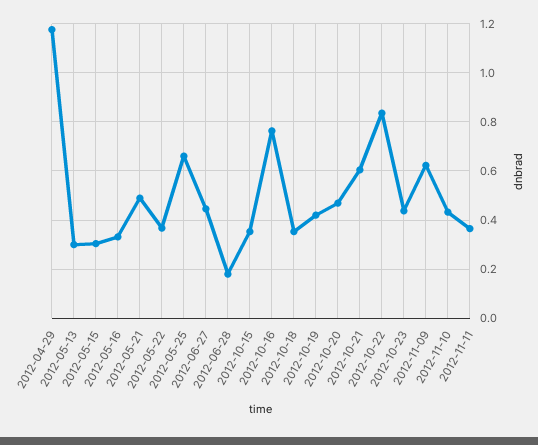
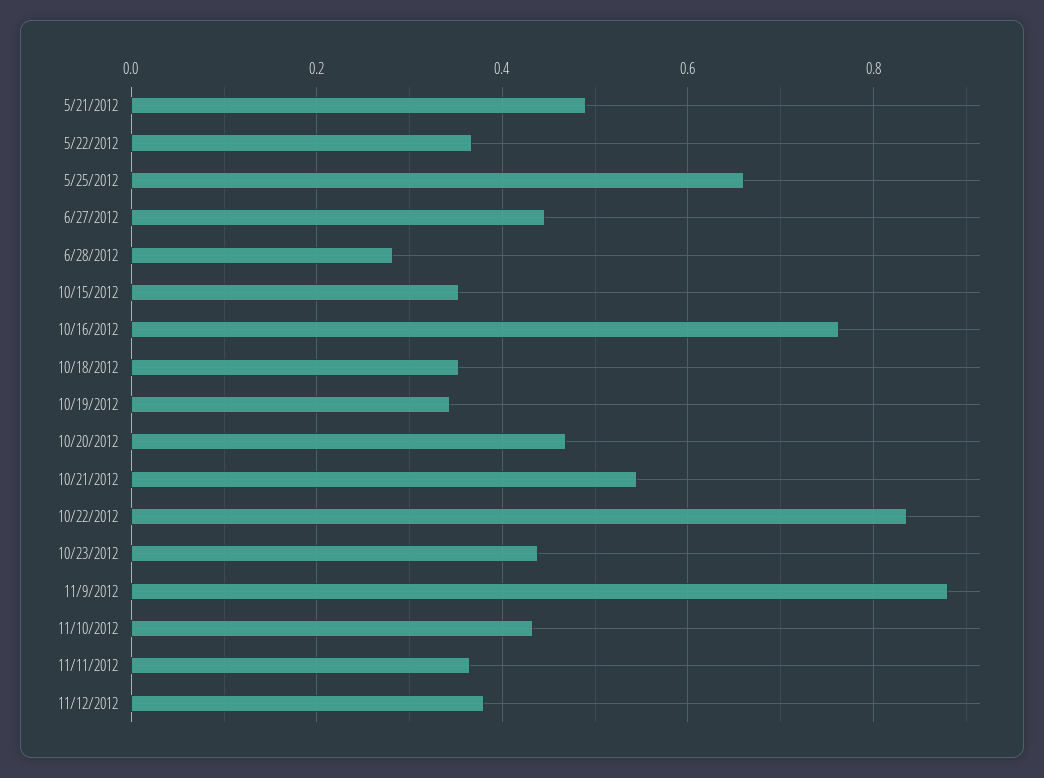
2012-04-29: 1.175 -> none
2012-05-13: 0.3 -> none
2012-05-15: 0.3 -> none
2012-05-16: 0.325 -> none
2012-06-28: 0.175 -> 0.28
2012-10-19: 0.425 -> 0.34
2012-10-21: 0.6 -> 0.54
2012-11-09: 0.625 -> 0.88
11/12/2012: none -> 0.38

